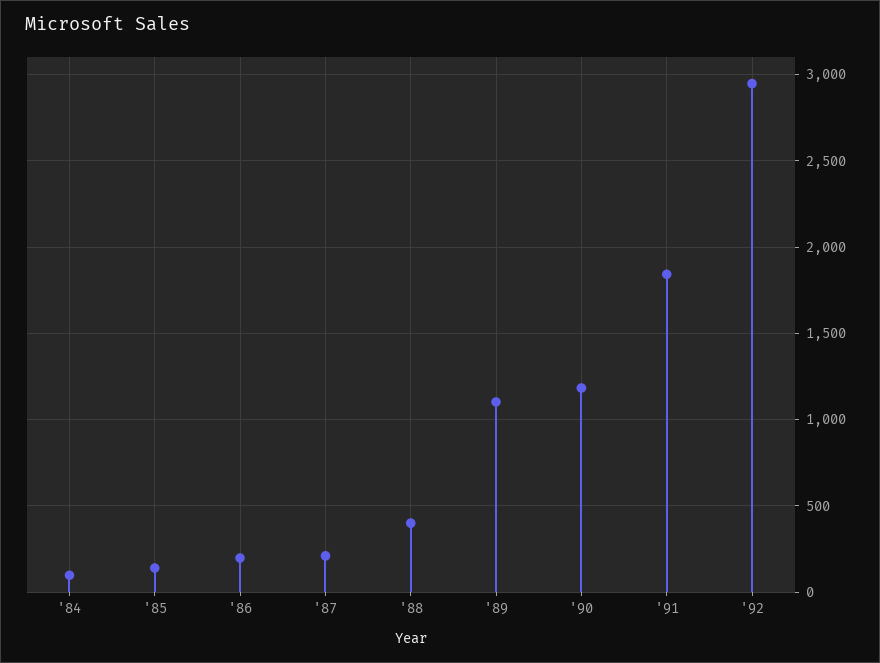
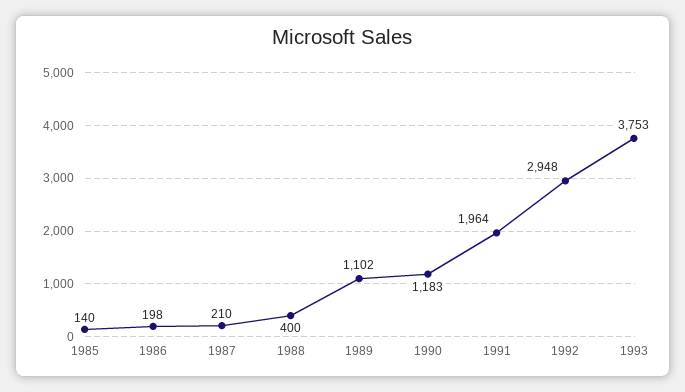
'84: 100 -> none
'91: 1850 -> 1964
1993: none -> 3753

